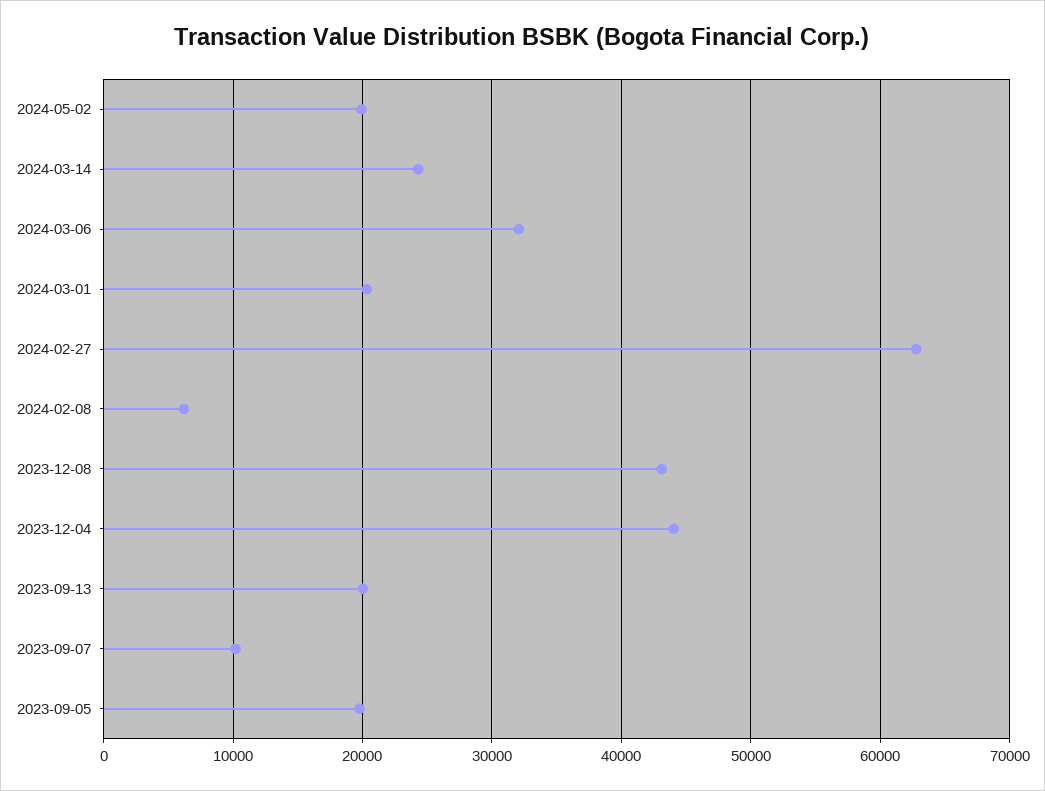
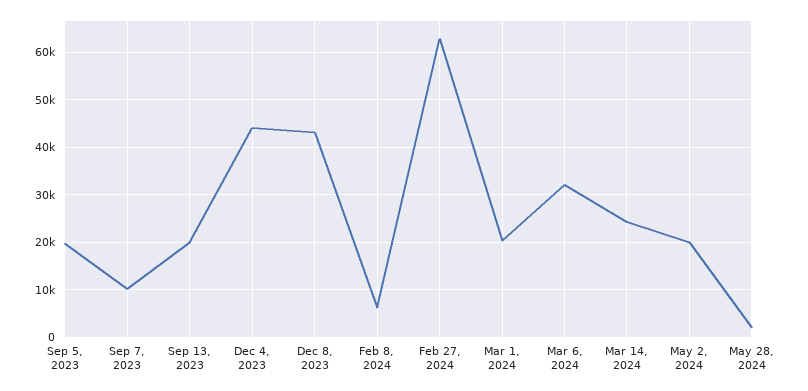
May 28, 2024: none -> 2000

